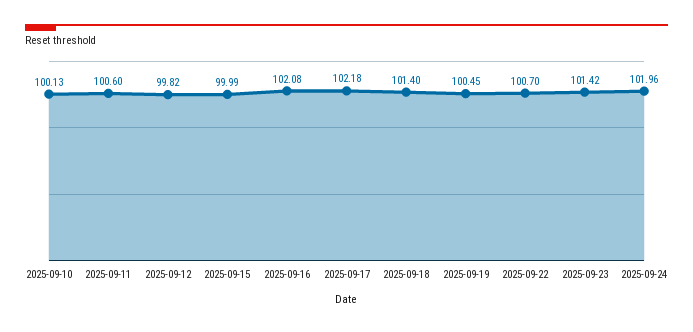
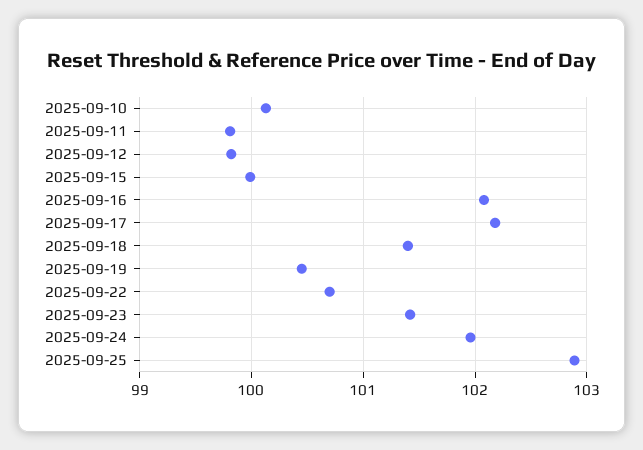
2025-09-11: 100.6 -> 99.8
2025-09-25: none -> 102.9

